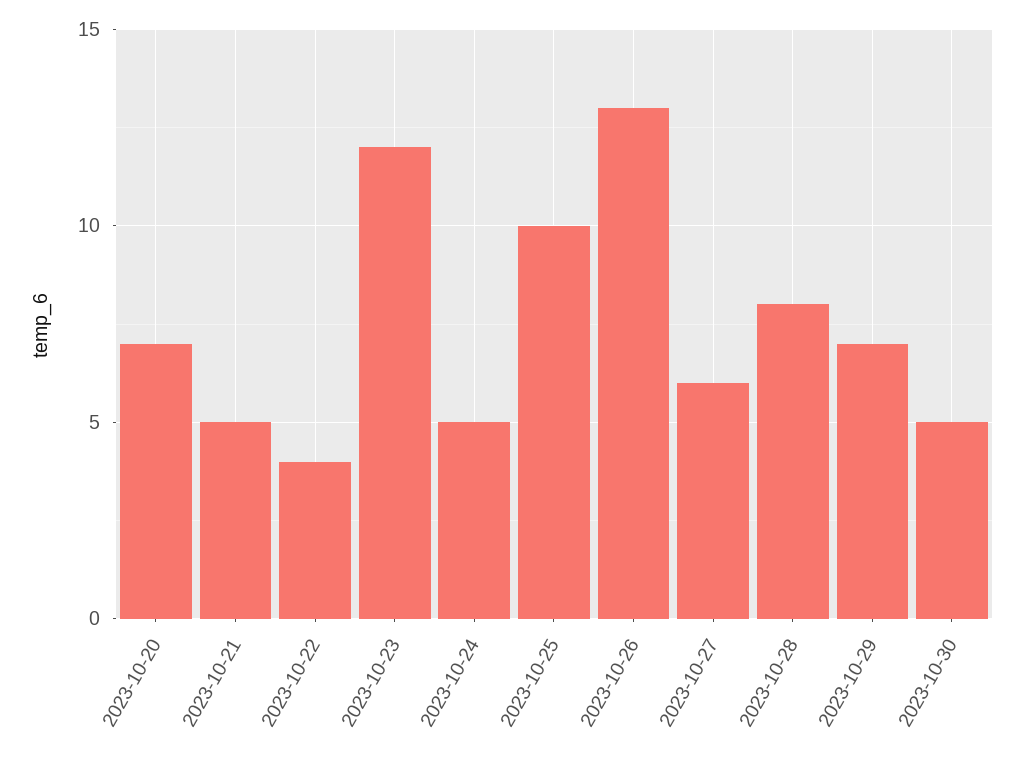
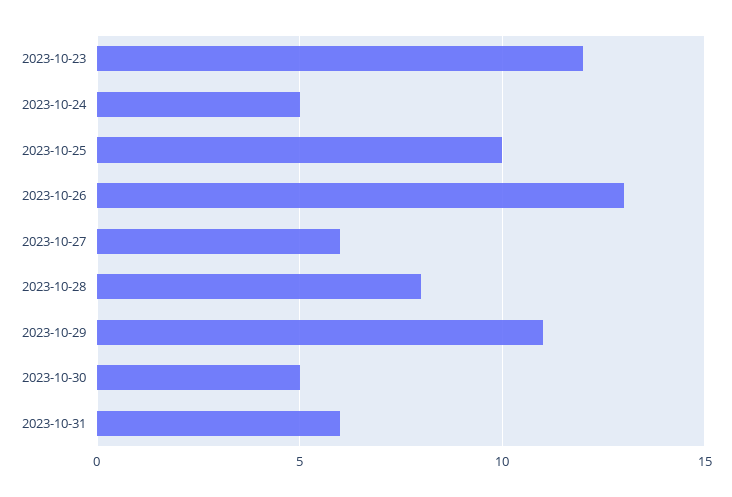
2023-10-20: 7 -> none
2023-10-21: 5 -> none
2023-10-22: 4 -> none
2023-10-29: 7 -> 11
2023-10-31: none -> 6

